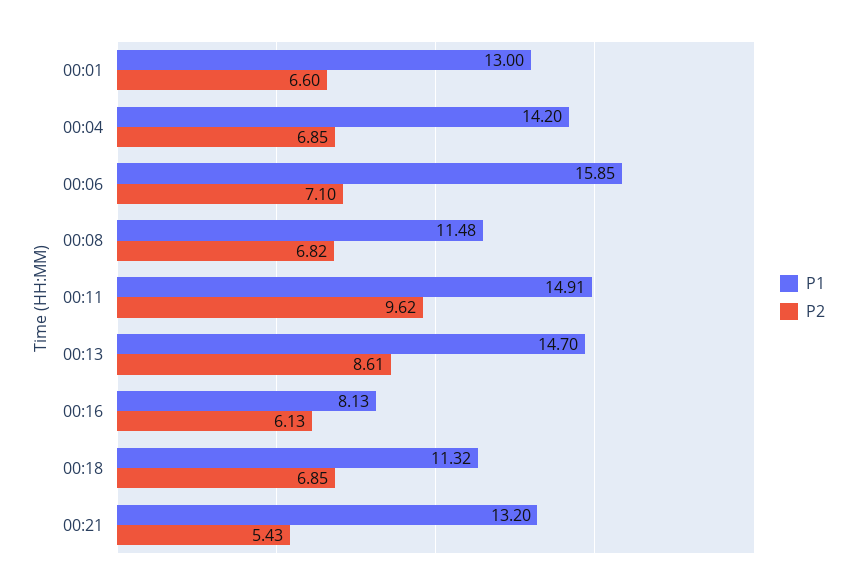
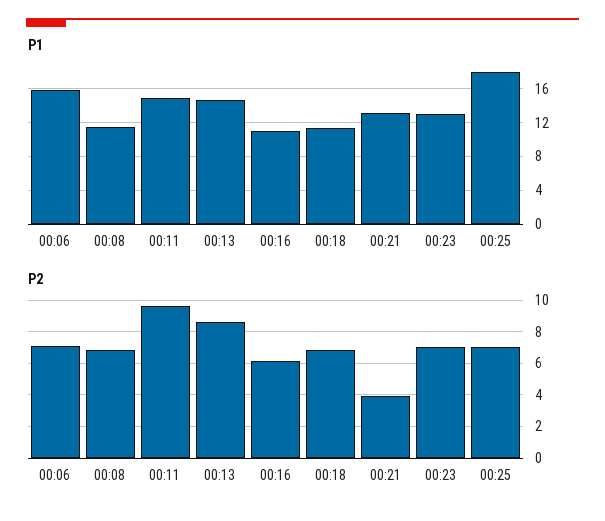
P1, 00:01: 13 -> none
P2, 00:01: 6.6 -> none
P1, 00:04: 14.2 -> none
P2, 00:04: 6.85 -> none
P1, 00:16: 8.13 -> 11
P2, 00:21: 5.43 -> 4
P1, 00:23: none -> 13
P1, 00:25: none -> 18
P2, 00:23: none -> 7
P2, 00:25: none -> 7

